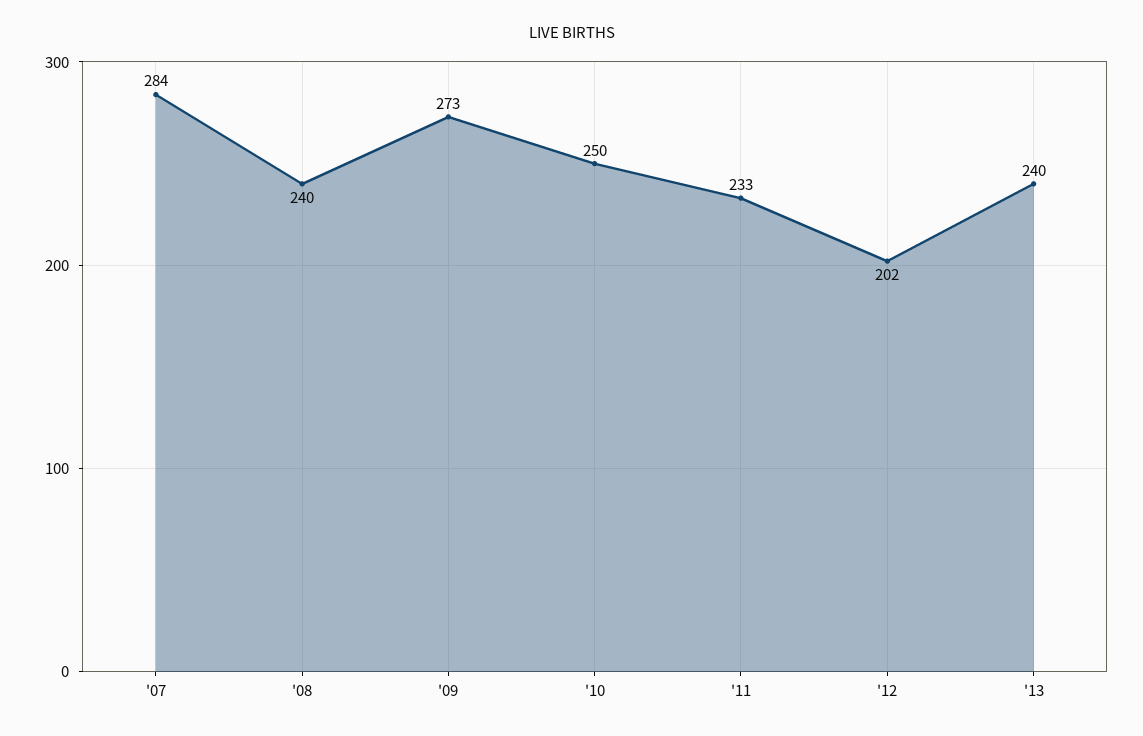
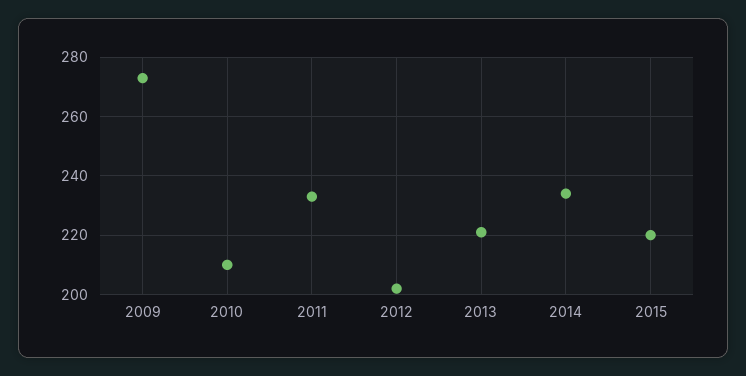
'07: 284 -> none
'08: 240 -> none
'10: 250 -> 210
'13: 240 -> 220
2014: none -> 235
2015: none -> 220

